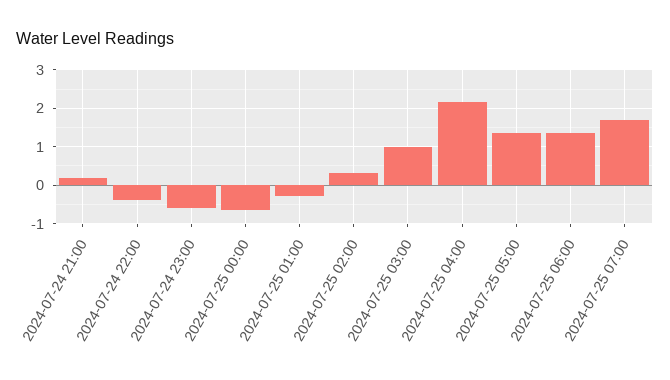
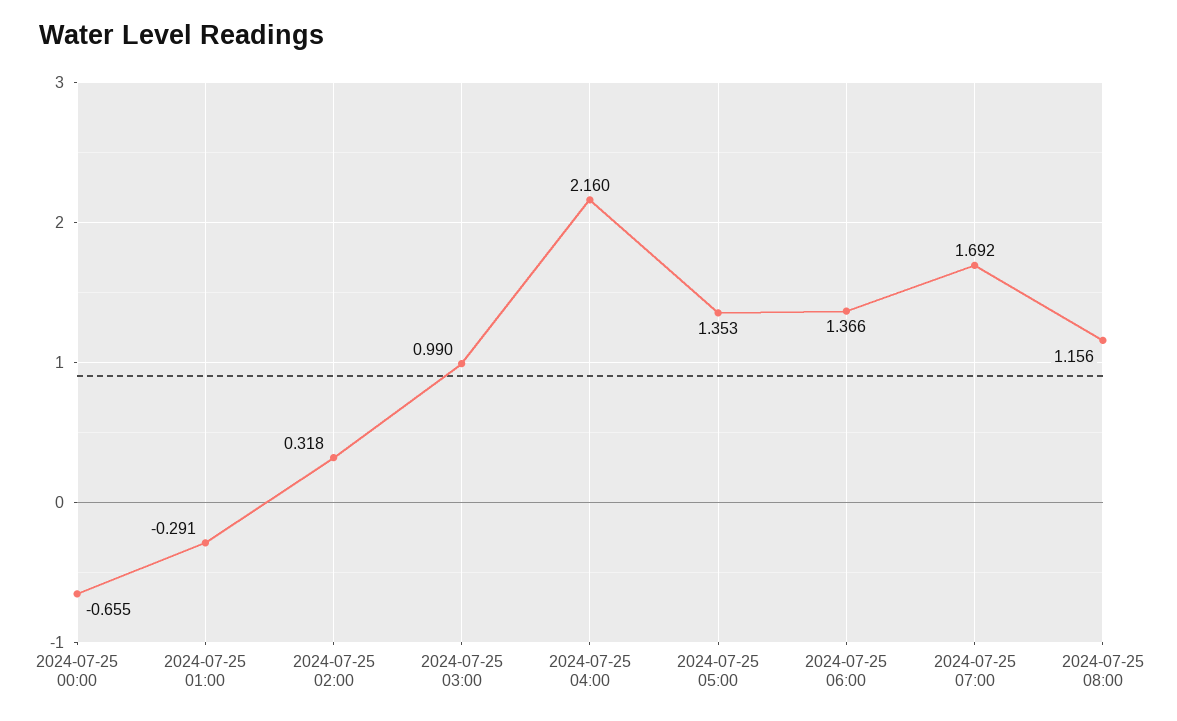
2024-07-24 21:00: 0.2 -> none
2024-07-24 22:00: -0.4 -> none
2024-07-24 23:00: -0.6 -> none
2024-07-25 08:00: none -> 1.156

